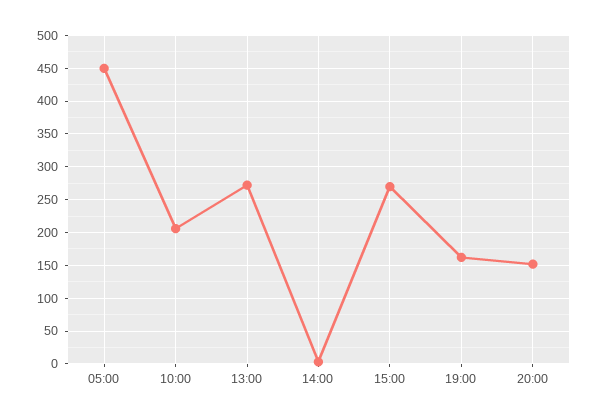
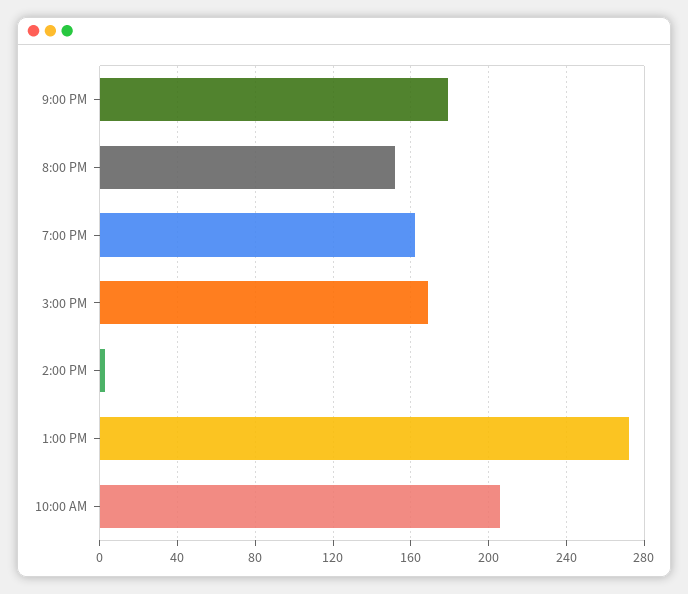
05:00: 450 -> none
15:00: 270 -> 170
9:00 PM: none -> 180

